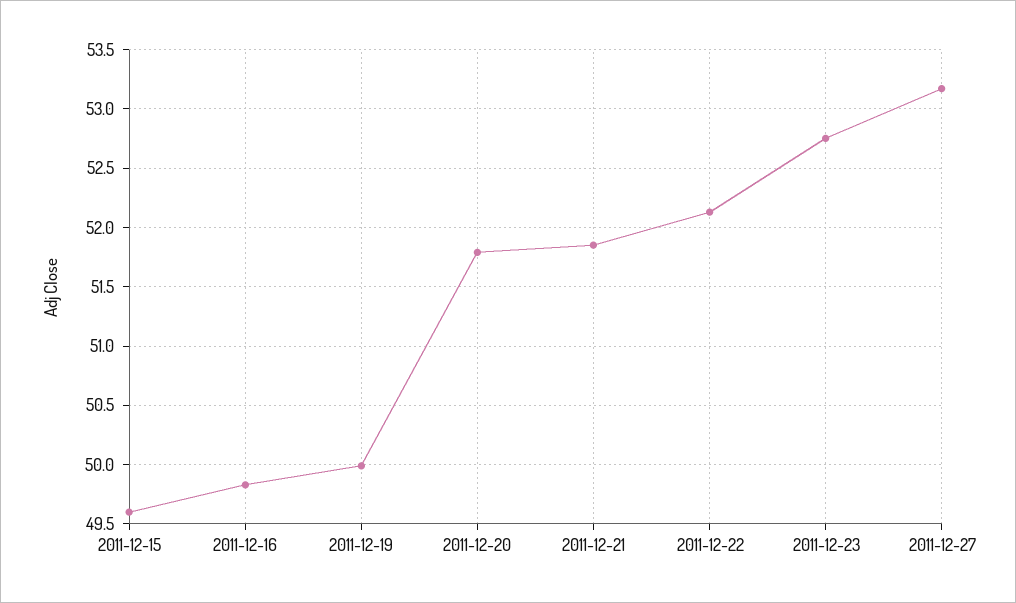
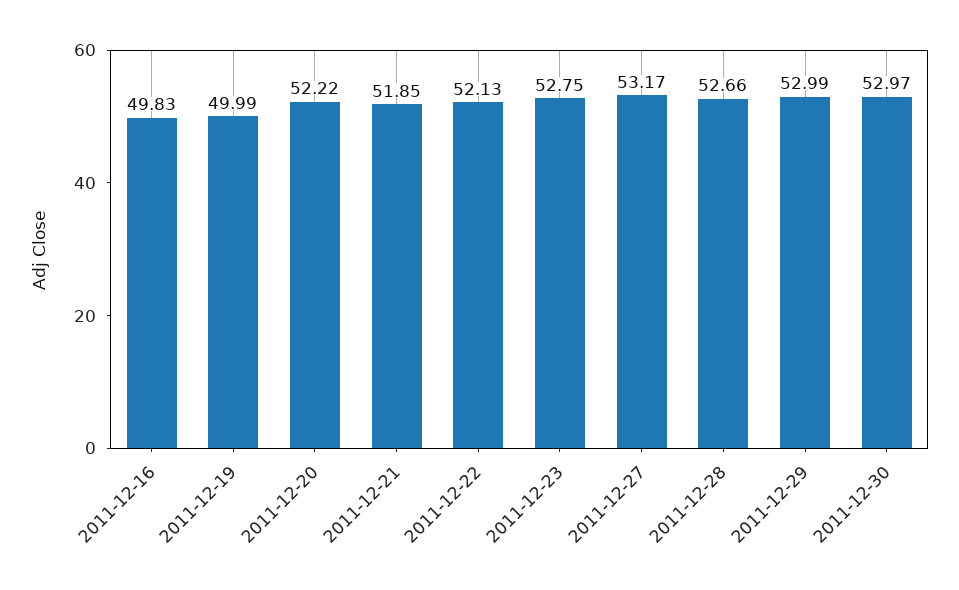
2011-12-15: 49.6 -> none
2011-12-20: 51.8 -> 52.22
2011-12-28: none -> 52.66
2011-12-29: none -> 52.99
2011-12-30: none -> 52.97

